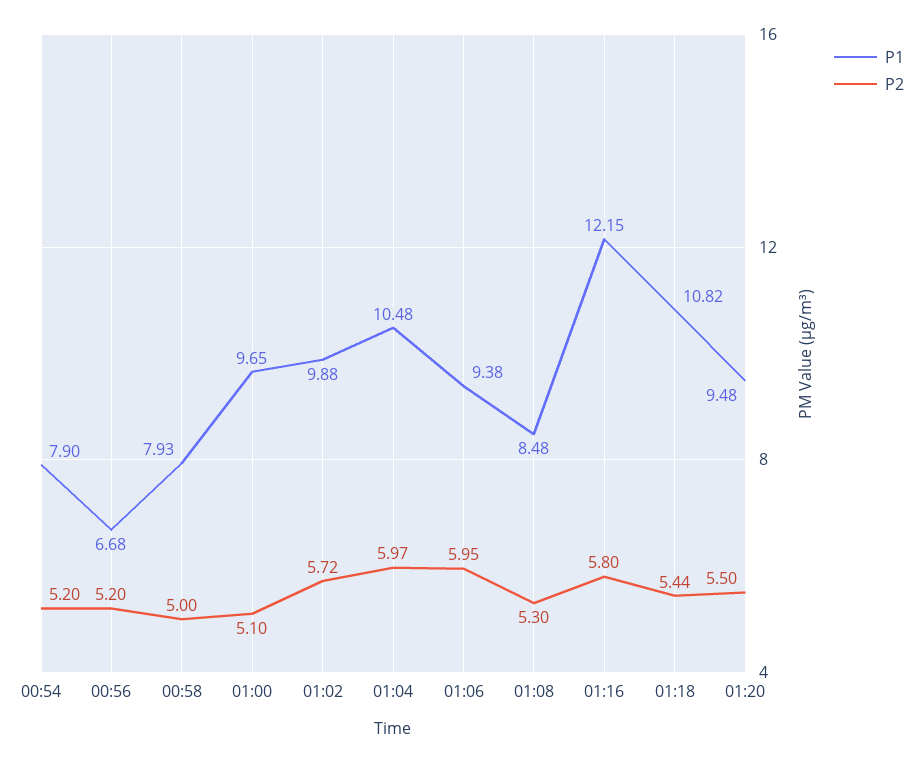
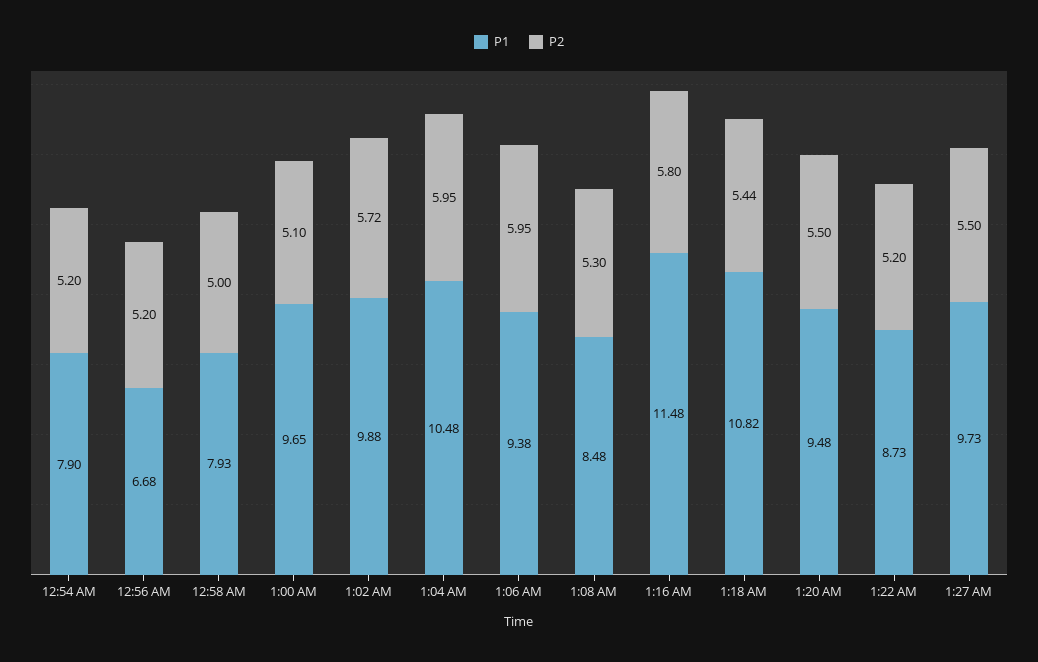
P2, 01:04: 5.97 -> 5.95
P1, 01:16: 12.15 -> 11.48
P1, 1:22 AM: none -> 8.73
P2, 1:22 AM: none -> 5.2
P1, 1:27 AM: none -> 9.73
P2, 1:27 AM: none -> 5.5

